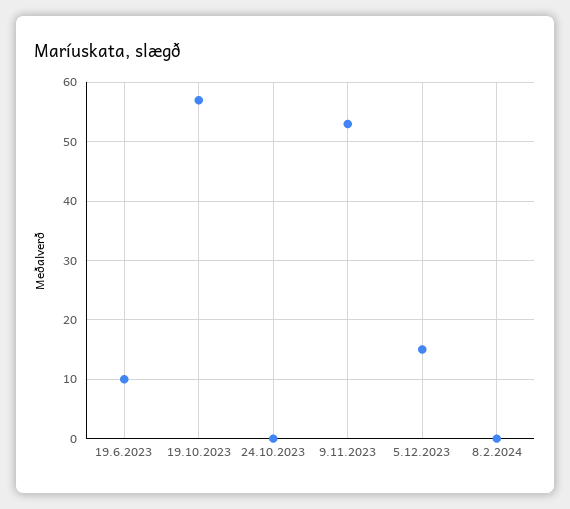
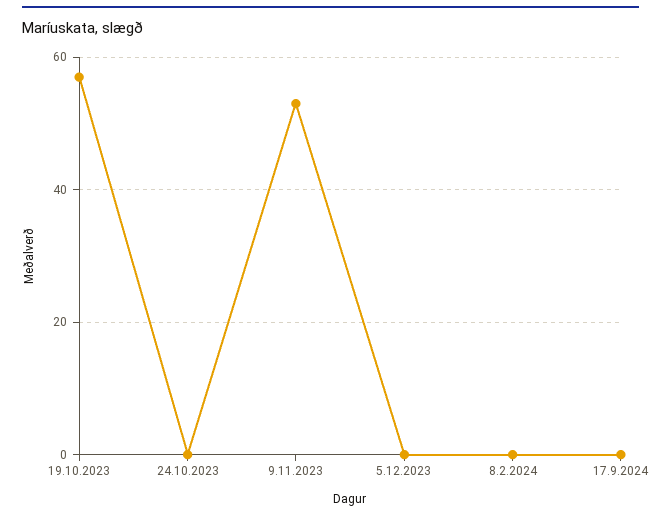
19.6.2023: 10 -> none
5.12.2023: 15 -> 0
17.9.2024: none -> 0

